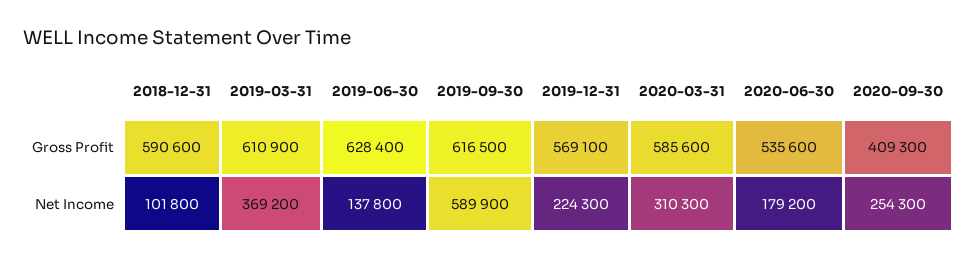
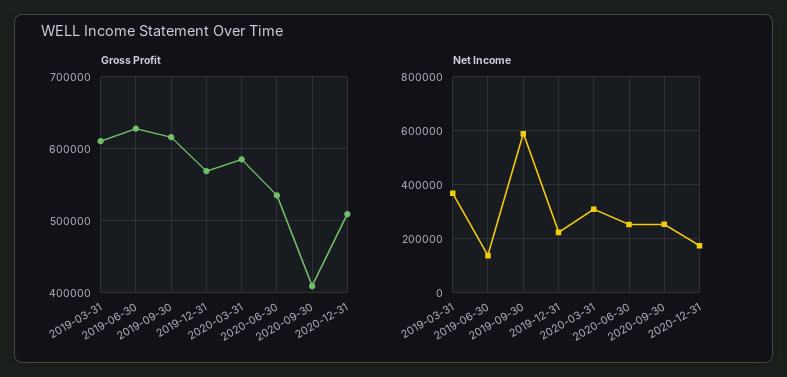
Gross Profit, 2018-12-31: 590600 -> none
Net Income, 2018-12-31: 101800 -> none
Net Income, 2020-06-30: 179200 -> 250000
Gross Profit, 2020-12-31: none -> 510000
Net Income, 2020-12-31: none -> 175000

